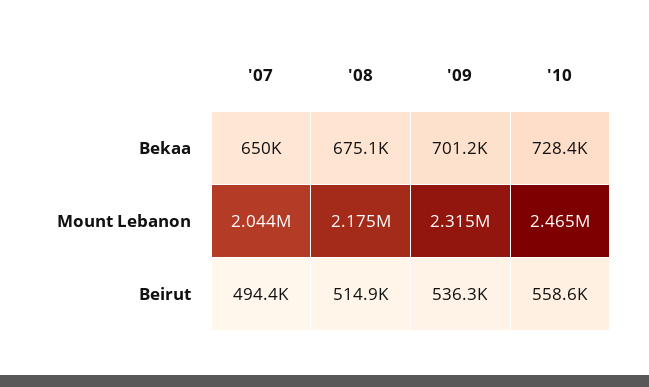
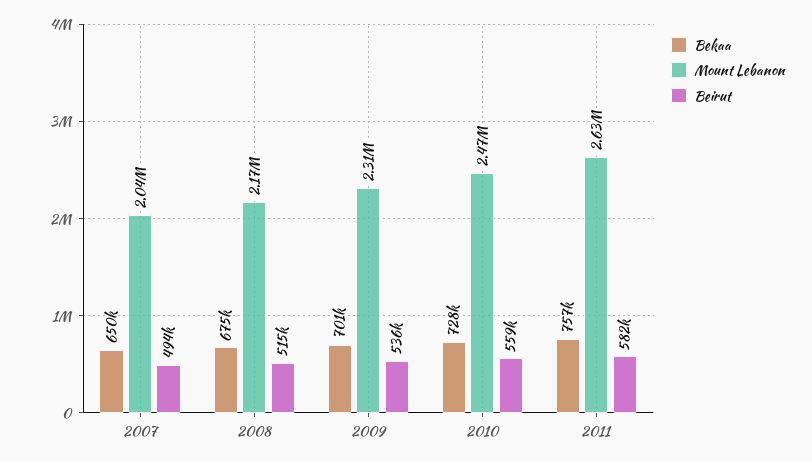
Bekaa, 2011: none -> 757000
Mount Lebanon, 2011: none -> 2630000
Beirut, 2011: none -> 582000

